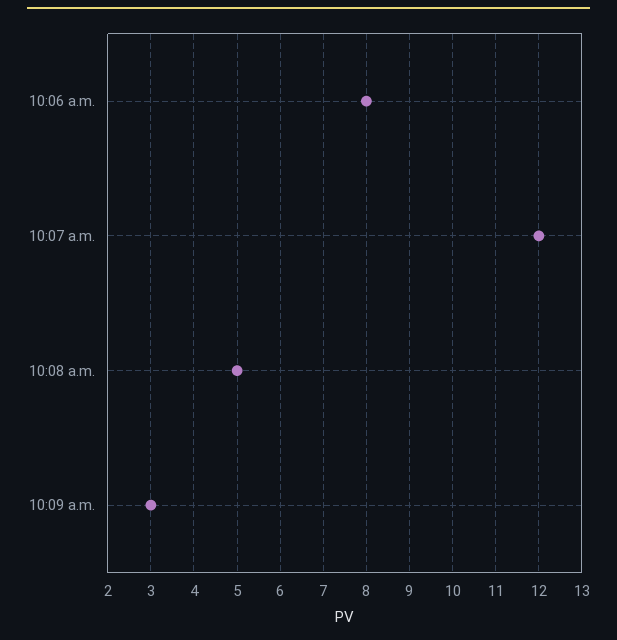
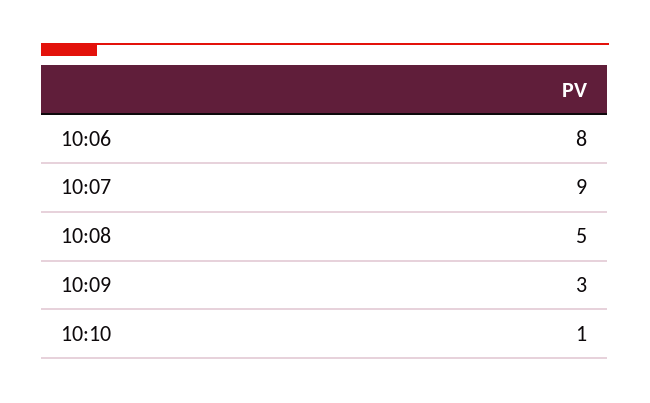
10:07 a.m.: 12 -> 9
10:10: none -> 1

